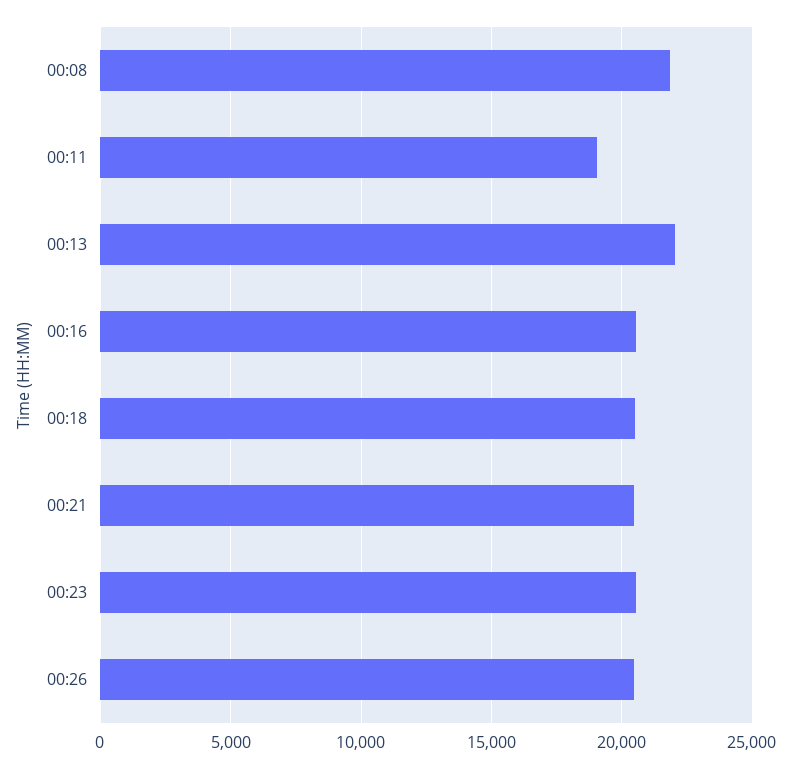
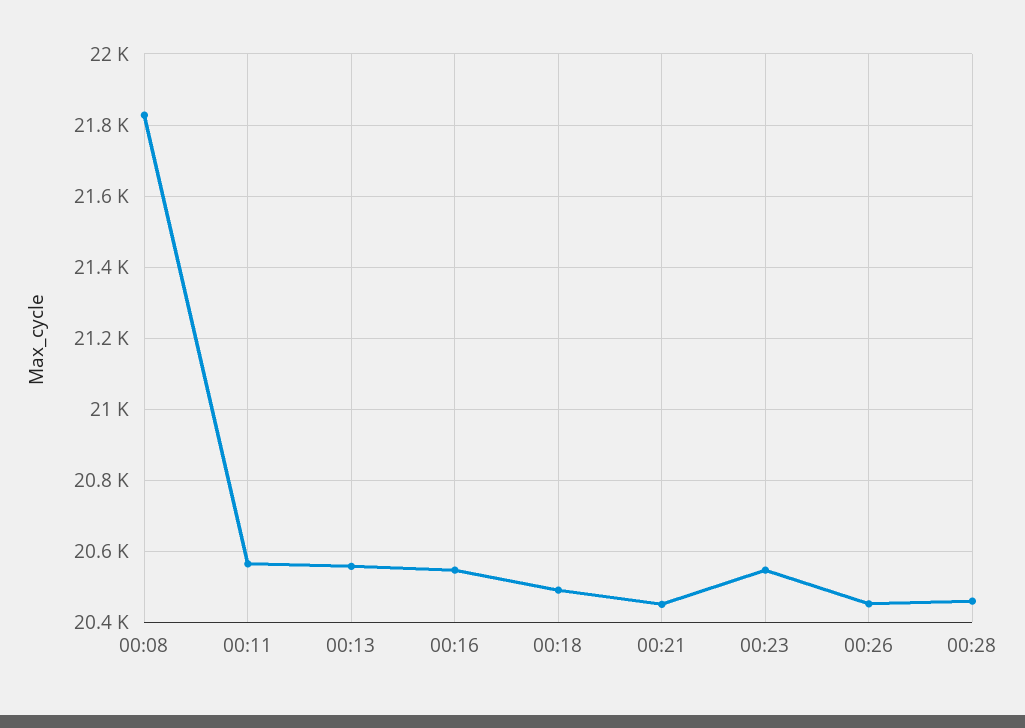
00:11: 19000 -> 20560
00:13: 22000 -> 20560
00:28: none -> 20460

